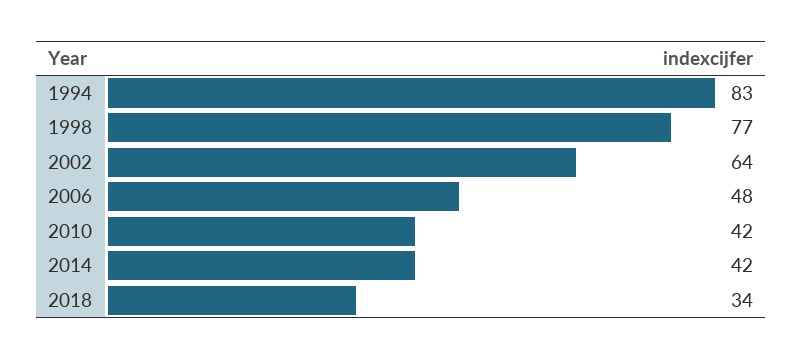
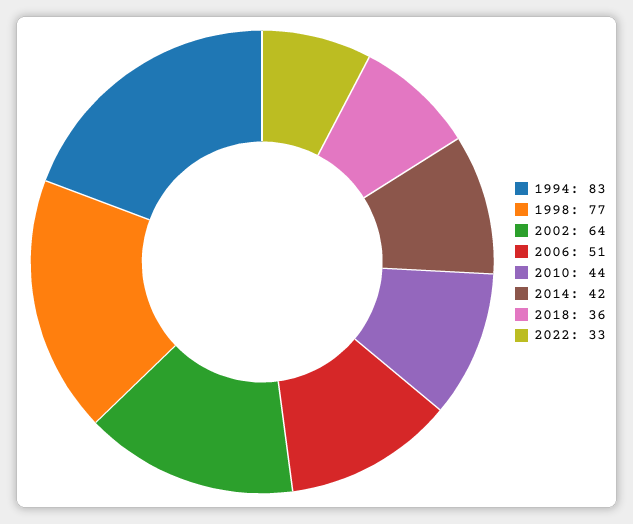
2006: 48 -> 51
2010: 42 -> 44
2018: 34 -> 36
2022: none -> 33

